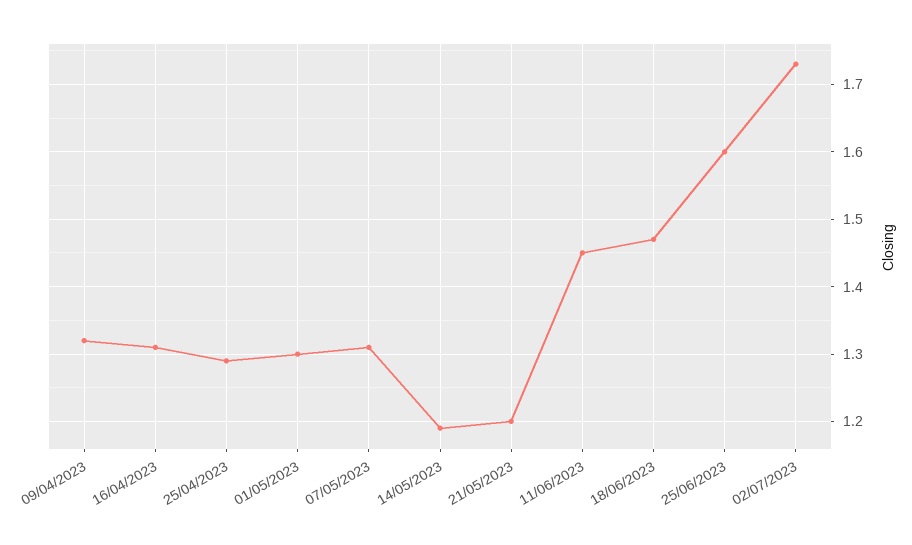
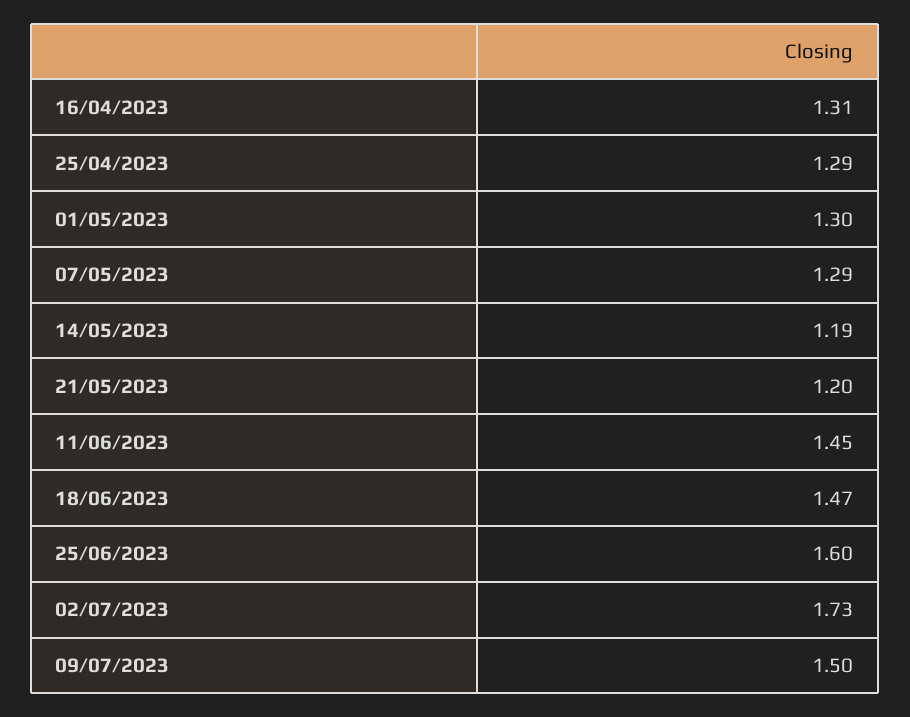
09/04/2023: 1.32 -> none
07/05/2023: 1.31 -> 1.29
09/07/2023: none -> 1.5

